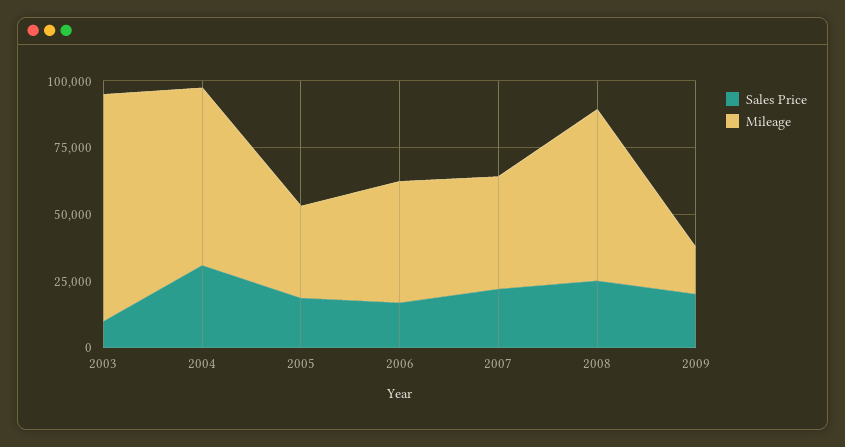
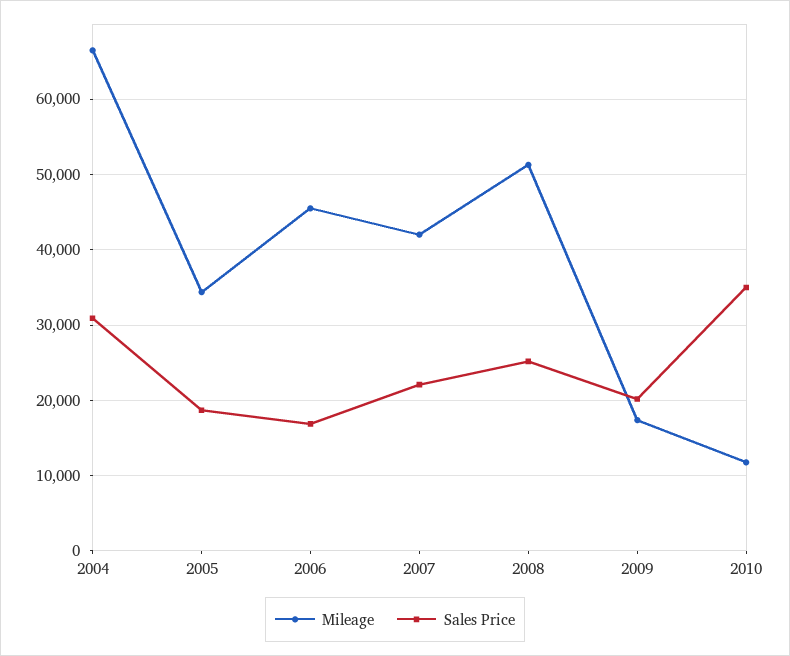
Sales Price, 2003: 10000 -> none
Mileage, 2003: 85000 -> none
Mileage, 2008: 65000 -> 51000
Mileage, 2010: none -> 12000
Sales Price, 2010: none -> 35000

